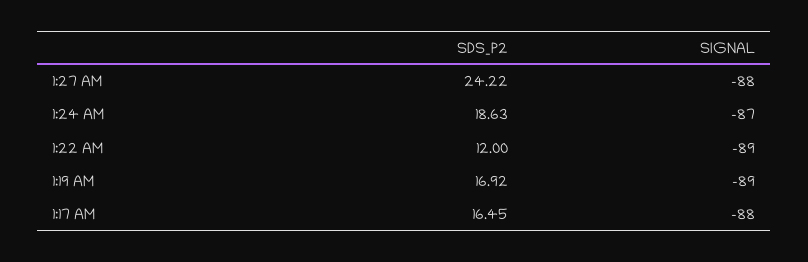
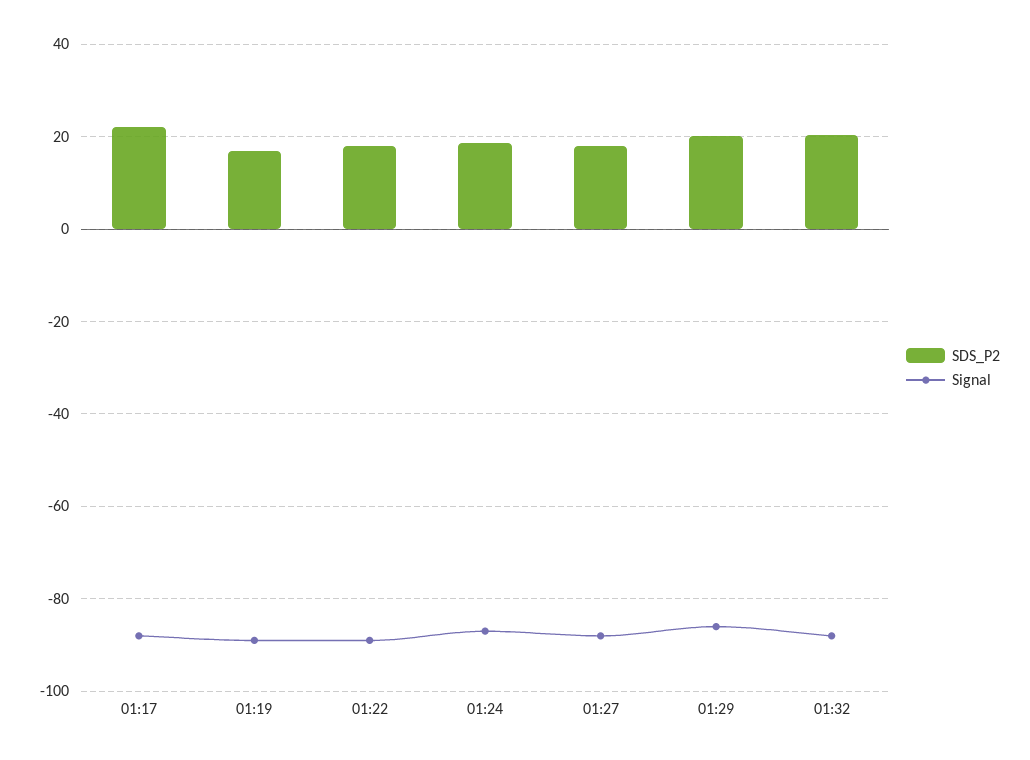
SDS_P2, 1:27 AM: 24.22 -> 18
SDS_P2, 1:22 AM: 12 -> 18
SDS_P2, 1:17 AM: 16.45 -> 22
SDS_P2, 01:29: none -> 20
SIGNAL, 01:29: none -> -86
SDS_P2, 01:32: none -> 20
SIGNAL, 01:32: none -> -88

